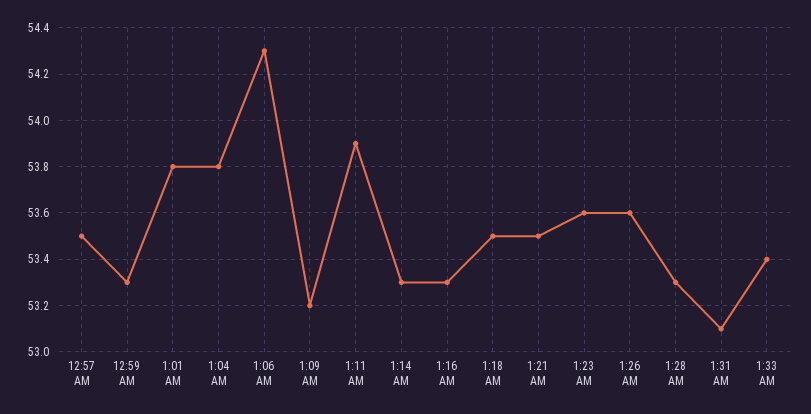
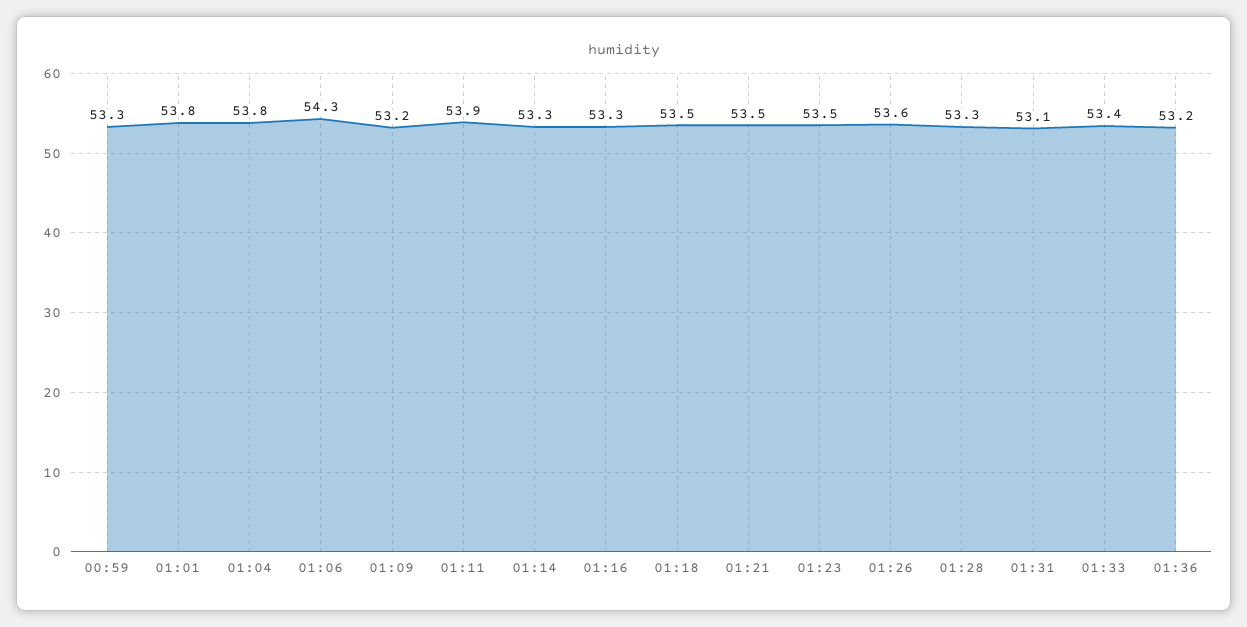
12:57 AM: 53.5 -> none
1:23 AM: 53.6 -> 53.5
01:36: none -> 53.2

